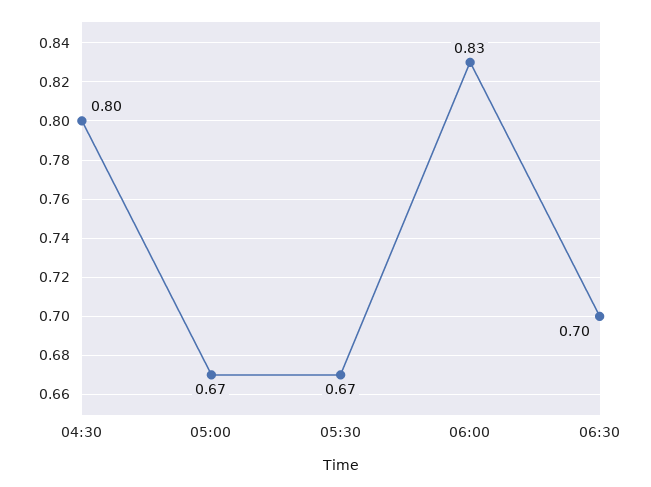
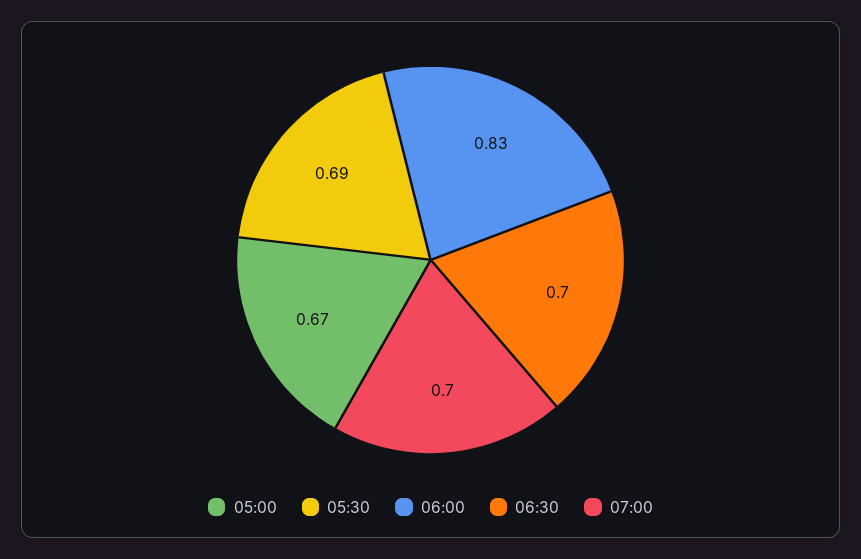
04:30: 0.8 -> none
05:30: 0.67 -> 0.69
07:00: none -> 0.7

